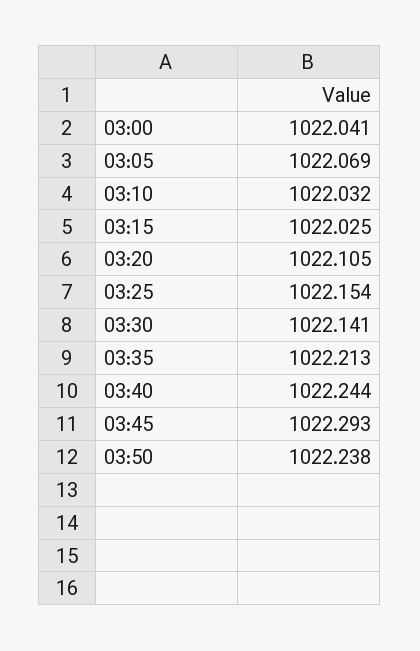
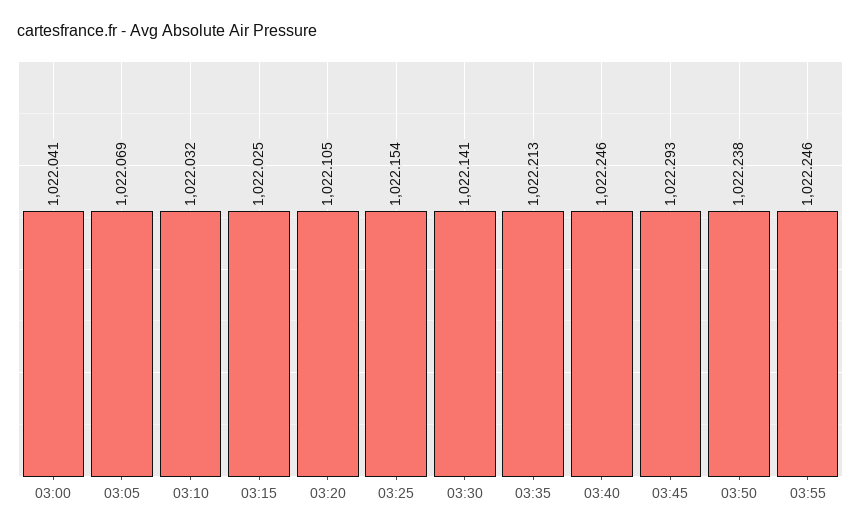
03:40: 1022.244 -> 1022.246
03:55: none -> 1022.246

